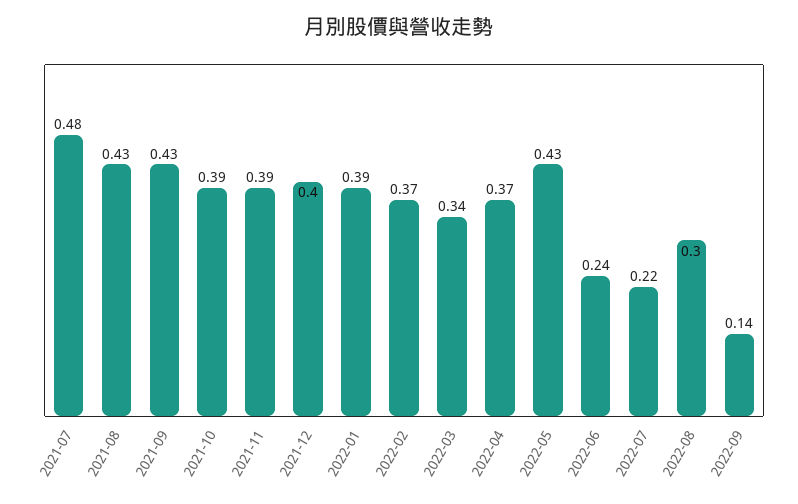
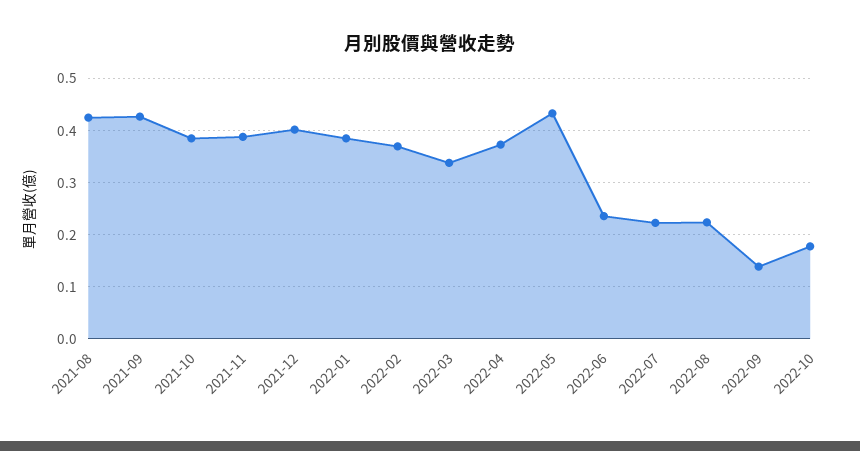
2021-07: 0.48 -> none
2022-08: 0.3 -> 0.22
2022-10: none -> 0.18

